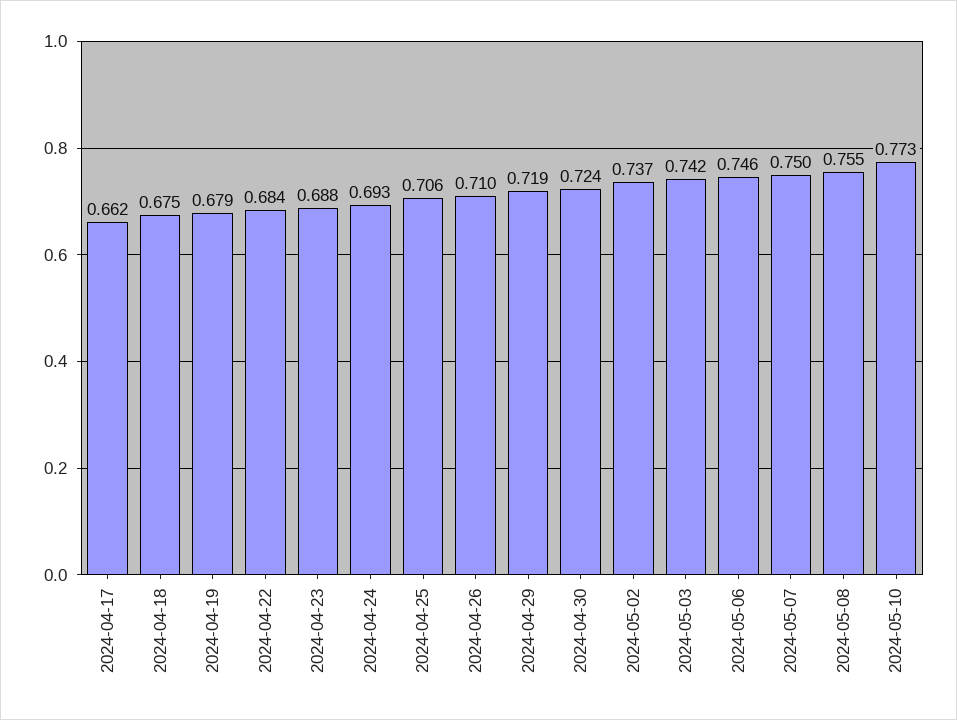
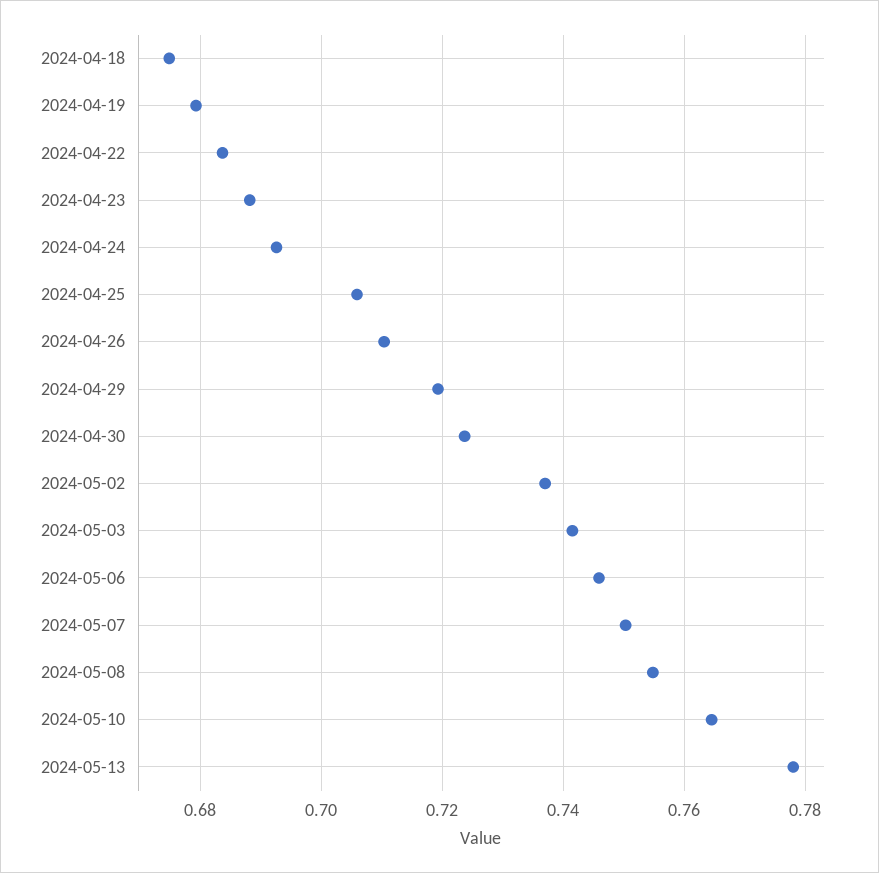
2024-04-17: 0.662 -> none
2024-05-10: 0.773 -> 0.764
2024-05-13: none -> 0.778

